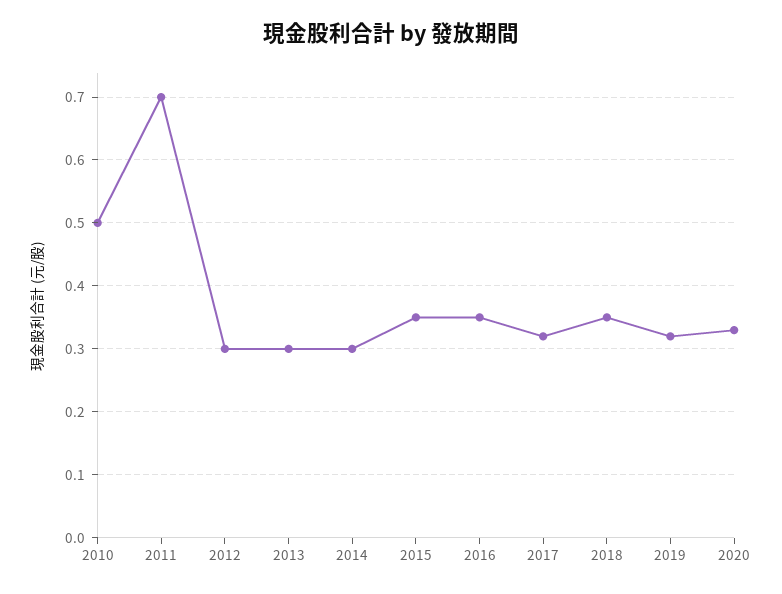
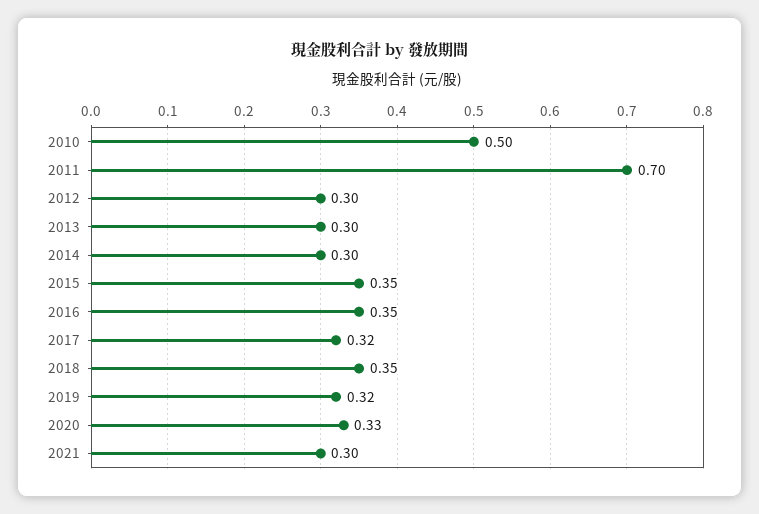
2021: none -> 0.3

